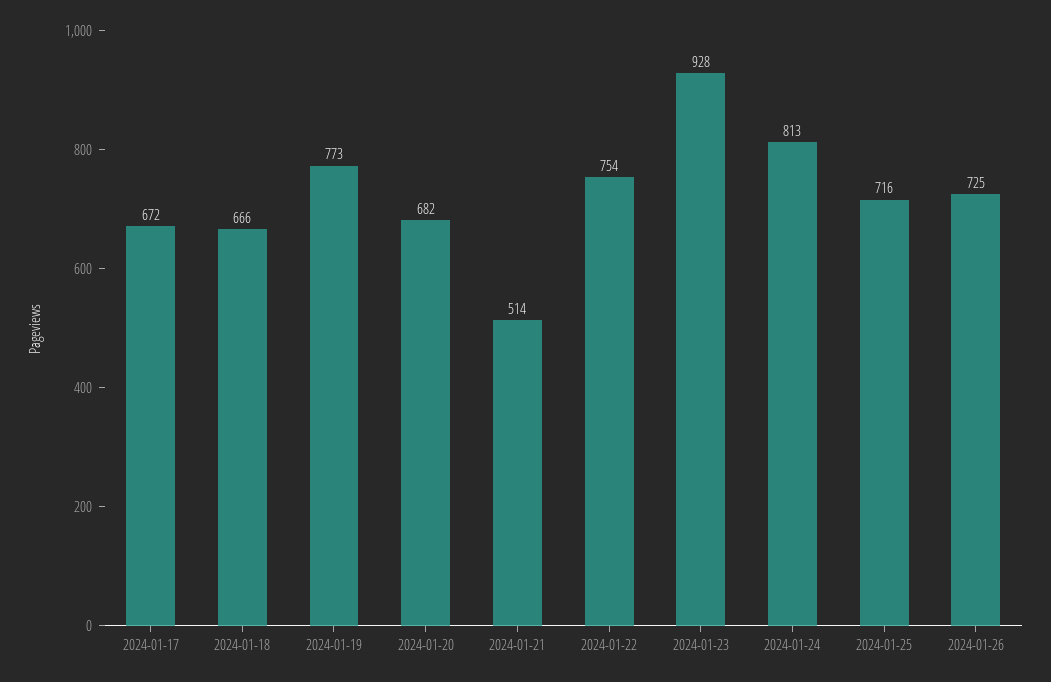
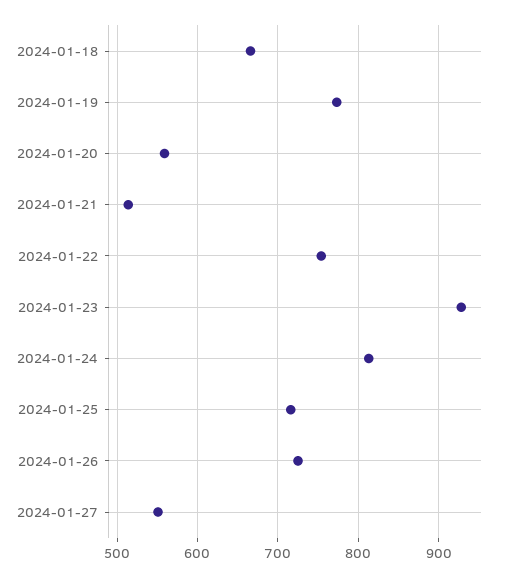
2024-01-17: 672 -> none
2024-01-20: 682 -> 560
2024-01-27: none -> 550

